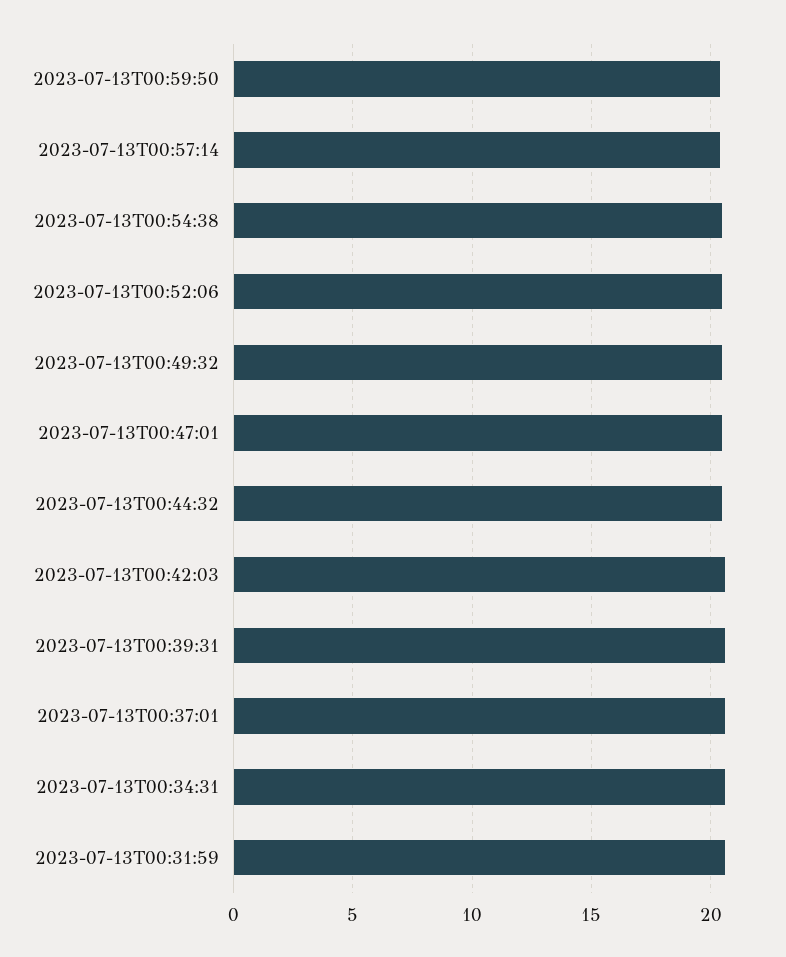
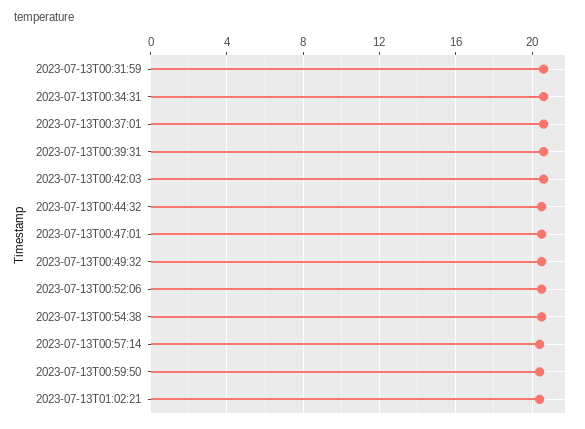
2023-07-13T01:02:21: none -> 20.5

